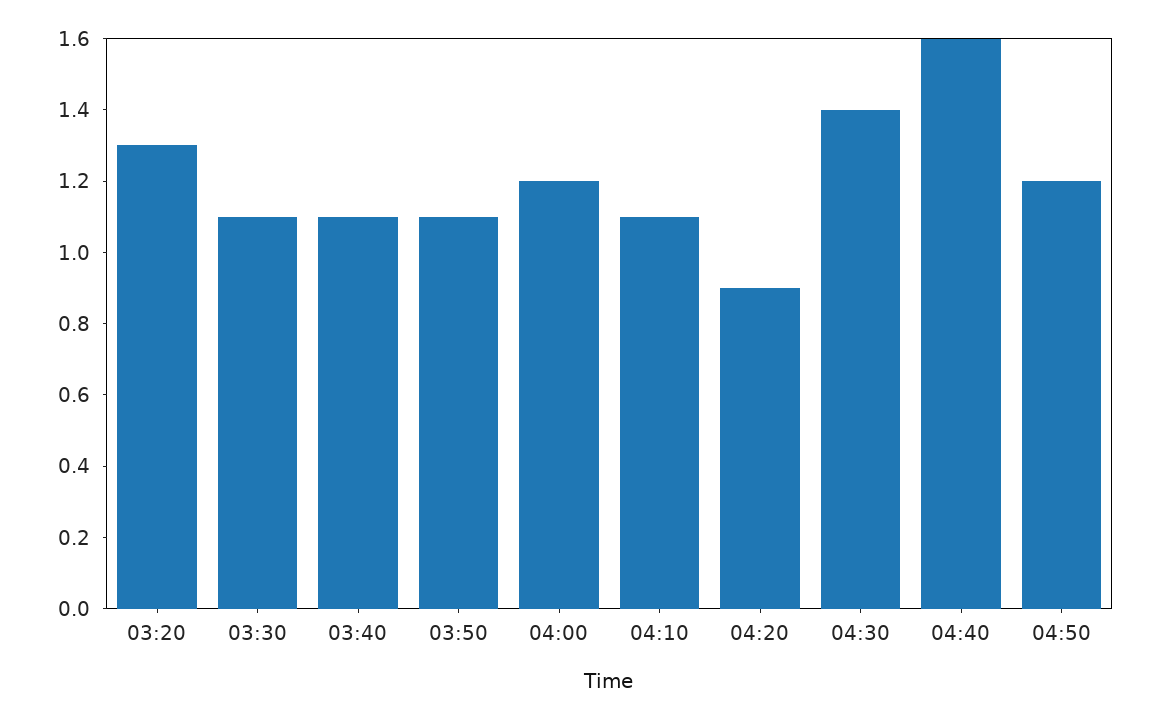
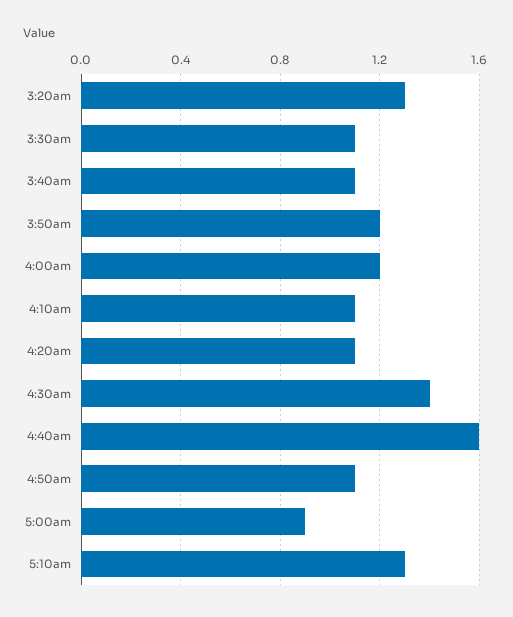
03:50: 1.1 -> 1.2
04:20: 0.9 -> 1.1
04:50: 1.2 -> 1.1
5:00am: none -> 0.9
5:10am: none -> 1.3

